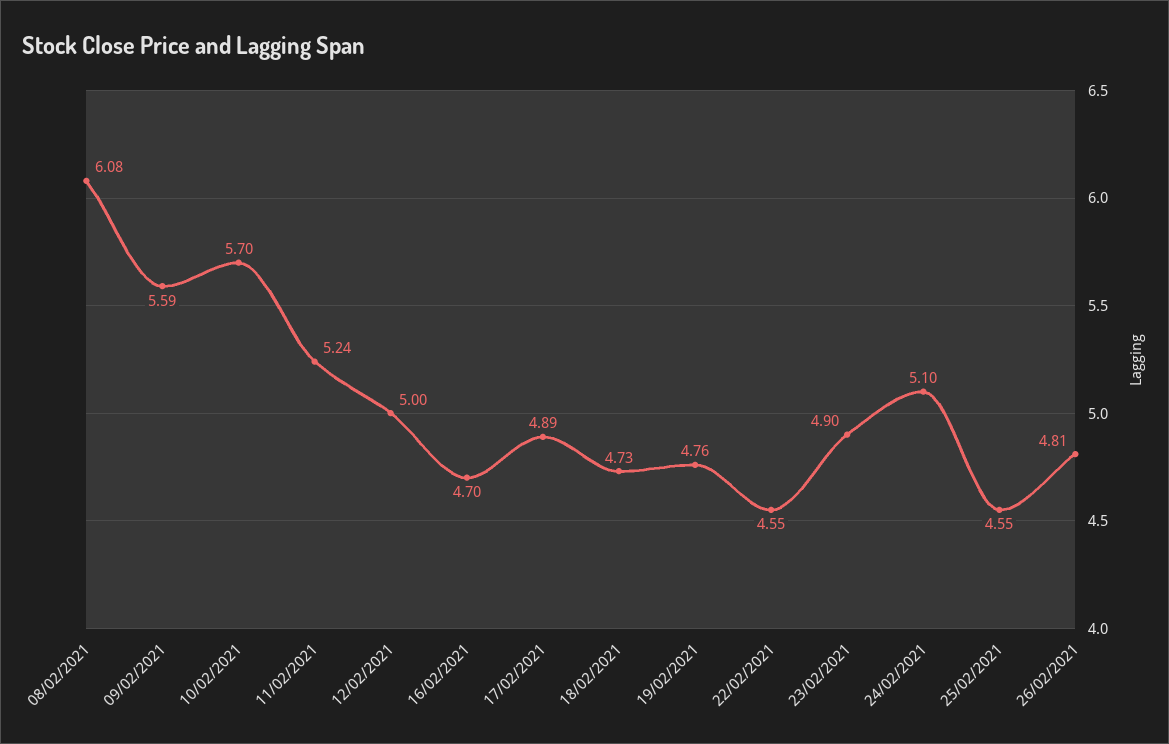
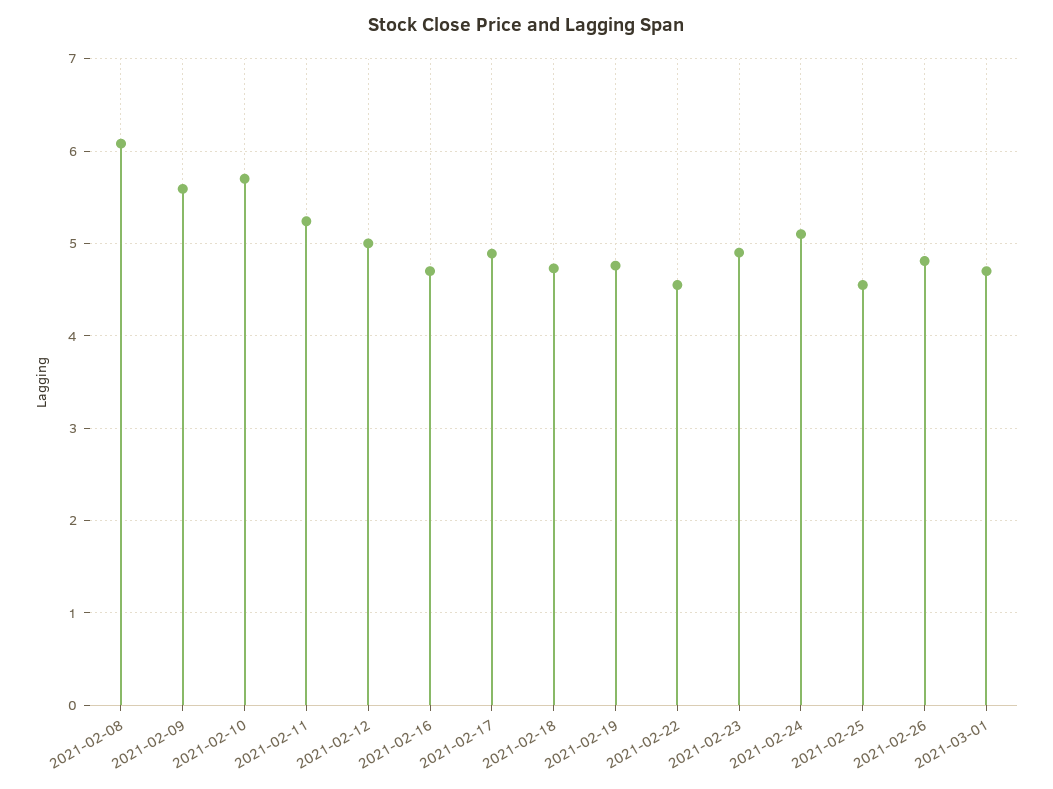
2021-03-01: none -> 4.7

